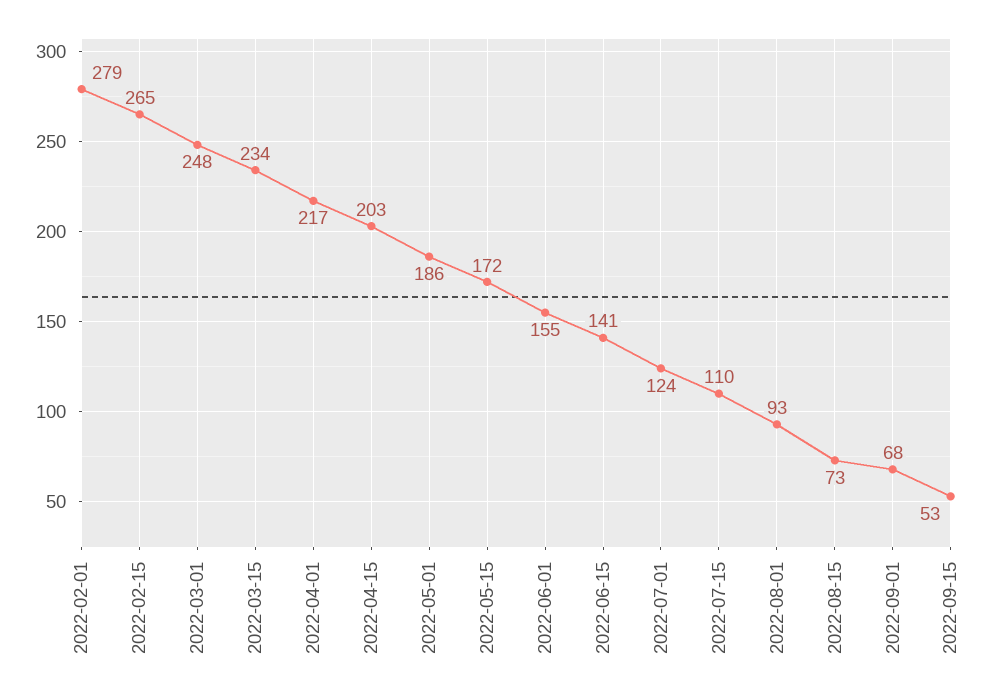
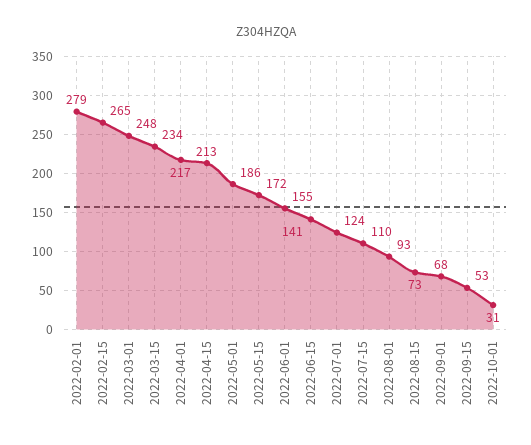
2022-04-15: 203 -> 213
2022-10-01: none -> 31

